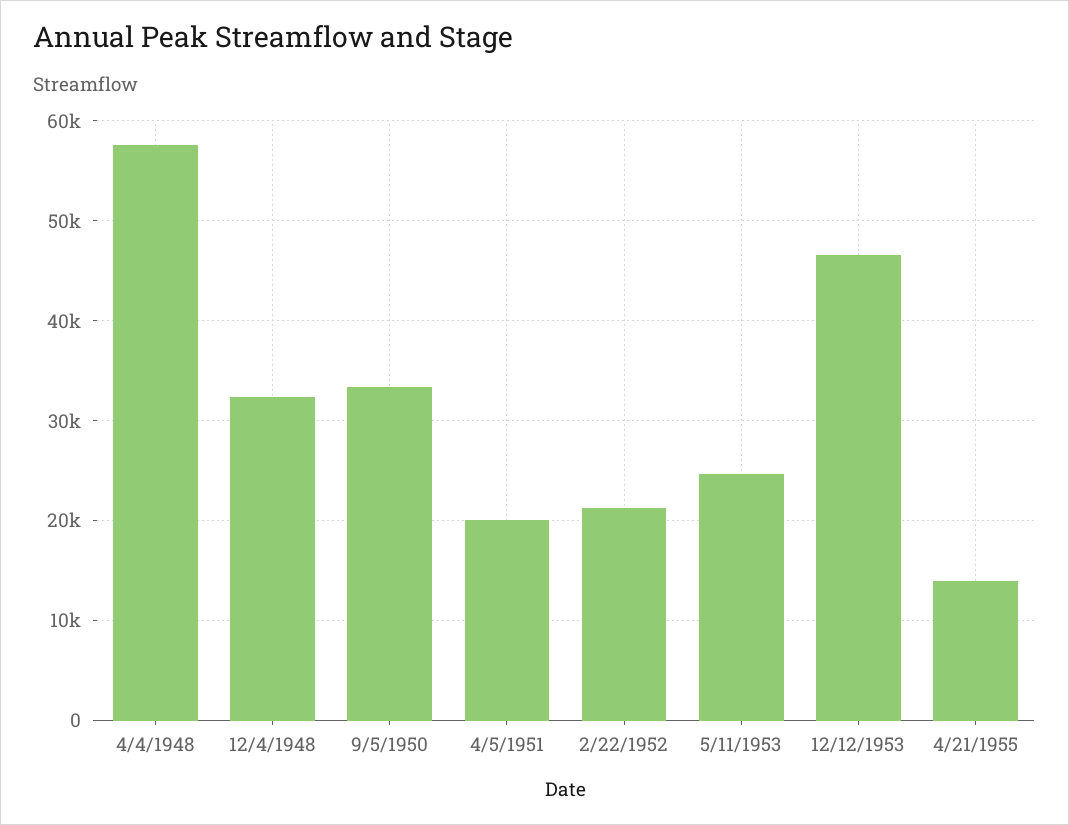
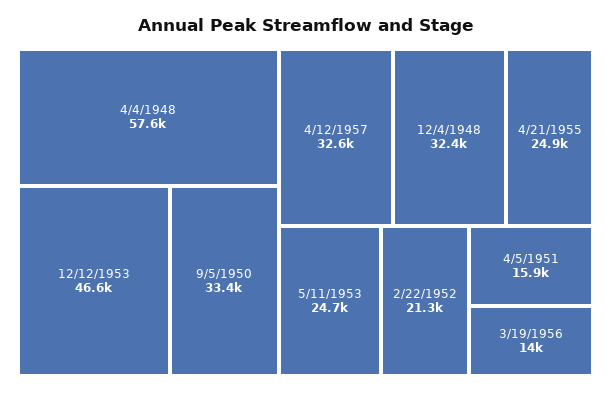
4/5/1951: 20000 -> 15900
4/21/1955: 14000 -> 24900
4/12/1957: none -> 32600
3/19/1956: none -> 14000

